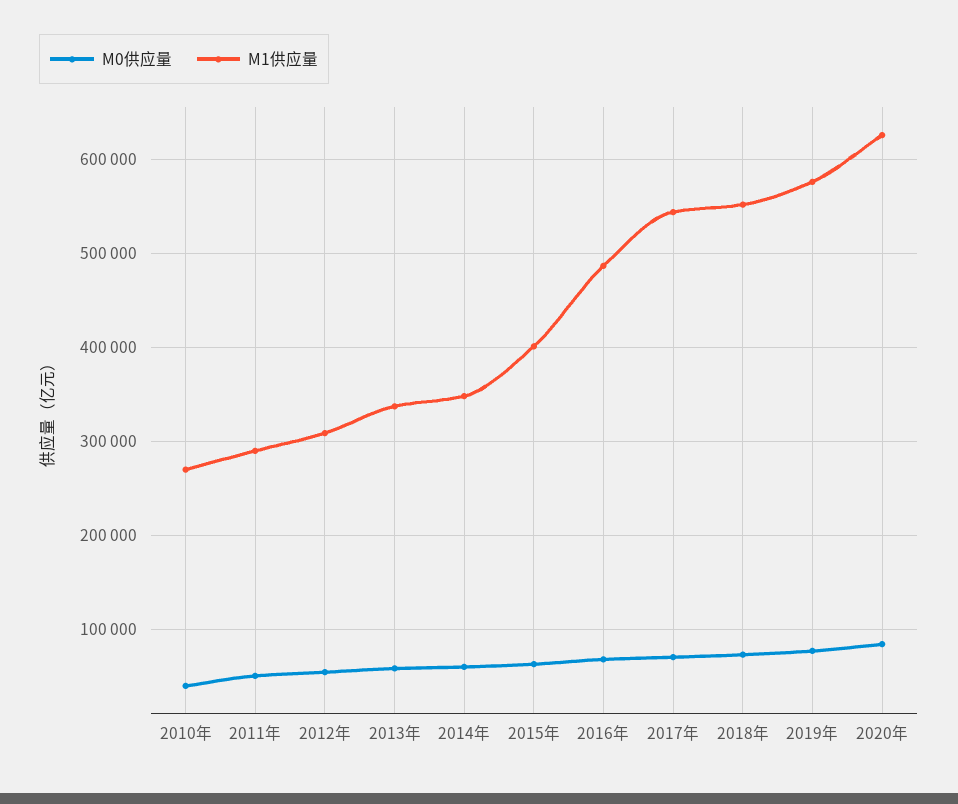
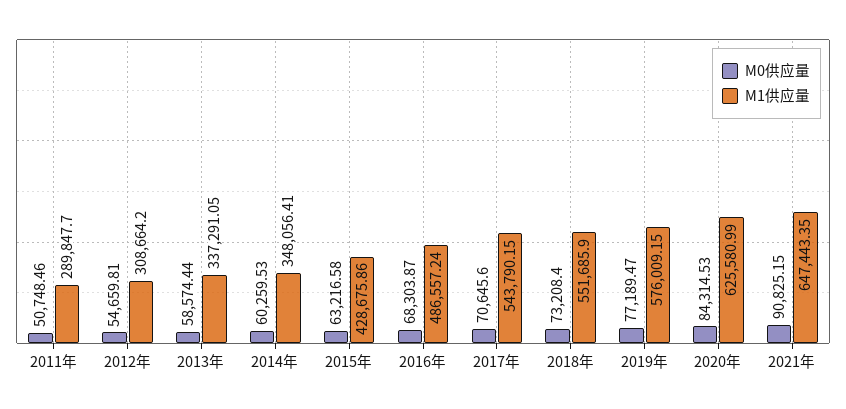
M0供应量, 2010年: 40000 -> none
M1供应量, 2010年: 270000 -> none
M1供应量, 2015年: 400000 -> 428675.86
M0供应量, 2021年: none -> 90825.15
M1供应量, 2021年: none -> 647443.35

